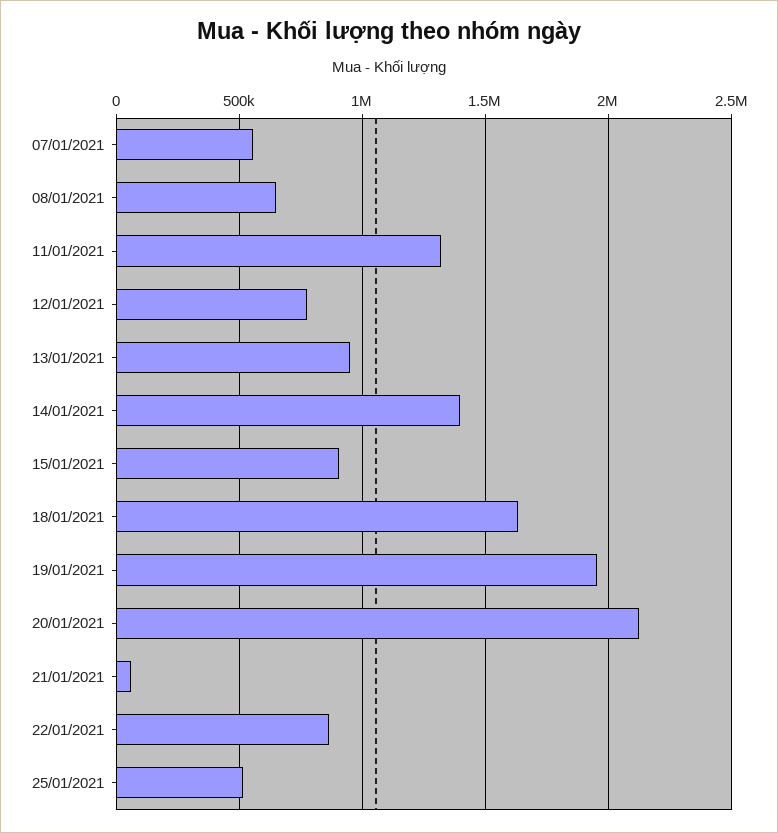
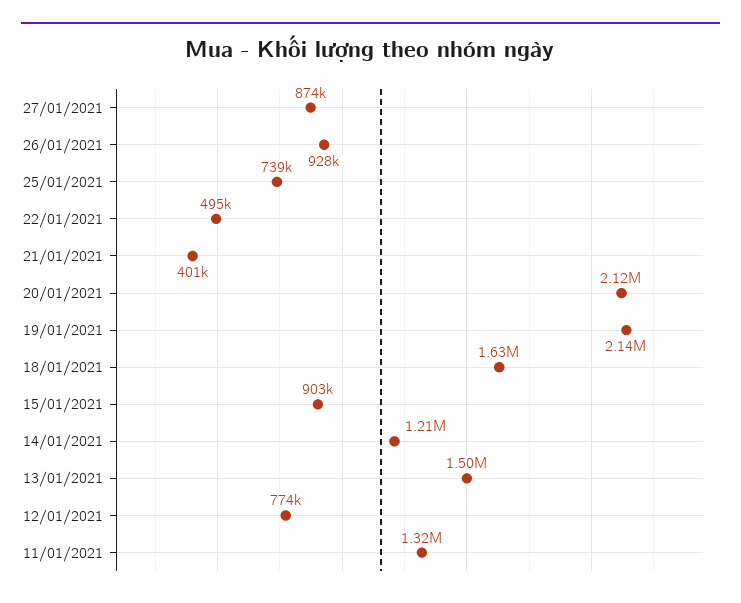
07/01/2021: 550000 -> none
08/01/2021: 650000 -> none
13/01/2021: 950000 -> 1500000
14/01/2021: 1400000 -> 1210000
19/01/2021: 1950000 -> 2140000
21/01/2021: 50000 -> 401000
22/01/2021: 850000 -> 495000
25/01/2021: 500000 -> 739000
27/01/2021: none -> 874000
26/01/2021: none -> 928000

